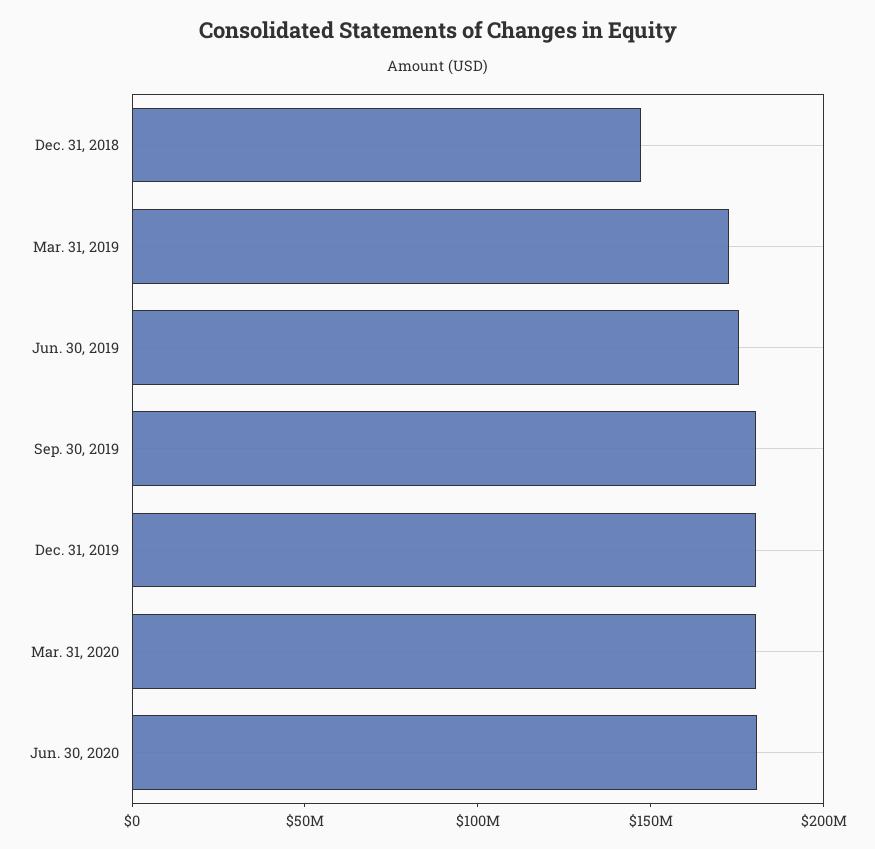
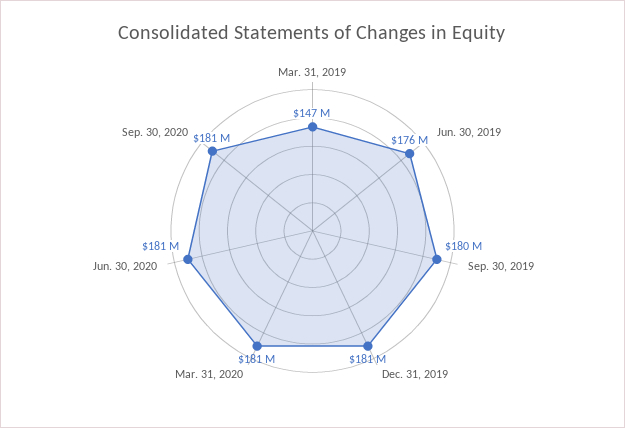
Dec. 31, 2018: 150000000 -> none
Mar. 31, 2019: 170000000 -> 147000000
Sep. 30, 2020: none -> 181000000

